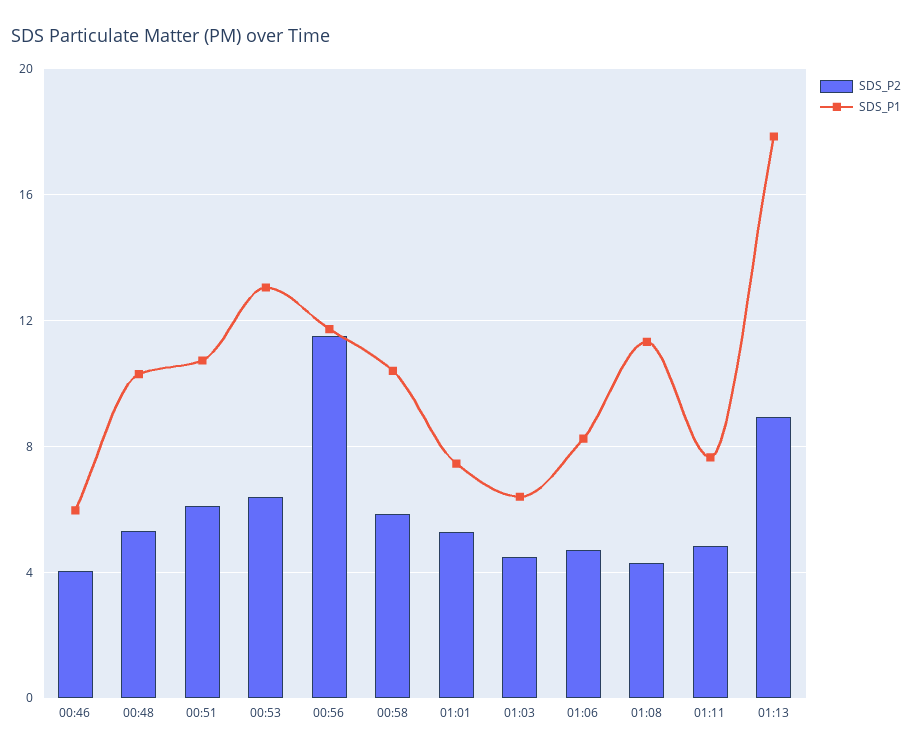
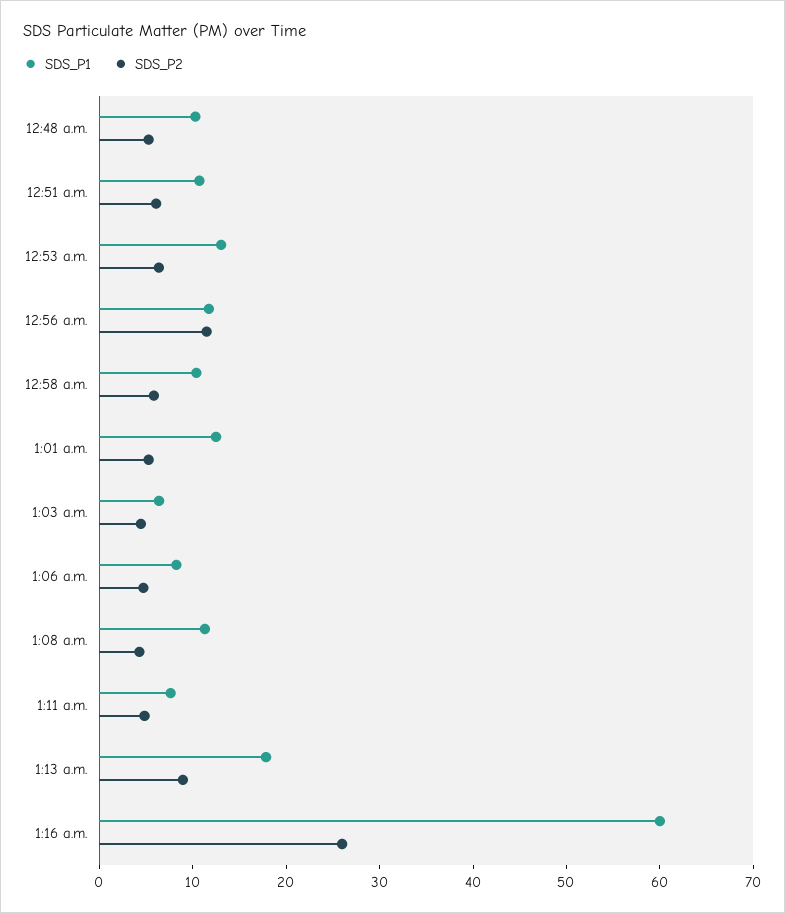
SDS_P2, 00:46: 4 -> none
SDS_P1, 00:46: 6 -> none
SDS_P1, 01:01: 7.5 -> 12
SDS_P1, 1:16 a.m.: none -> 60
SDS_P2, 1:16 a.m.: none -> 26

